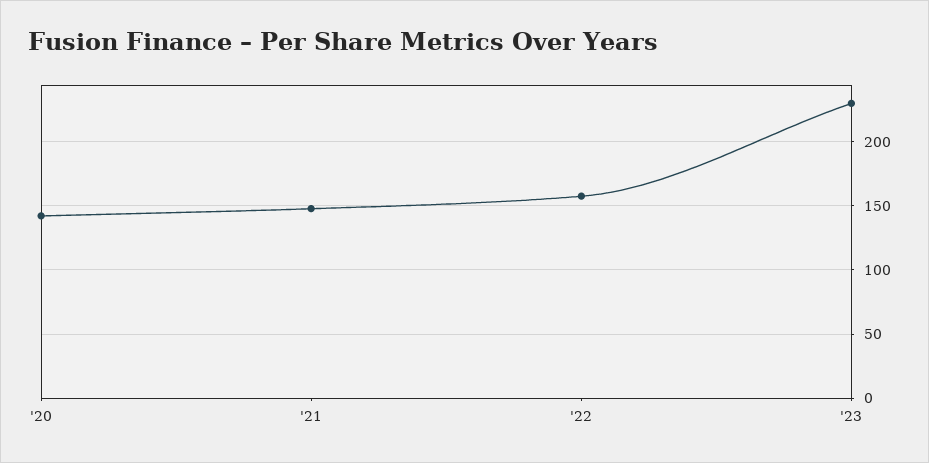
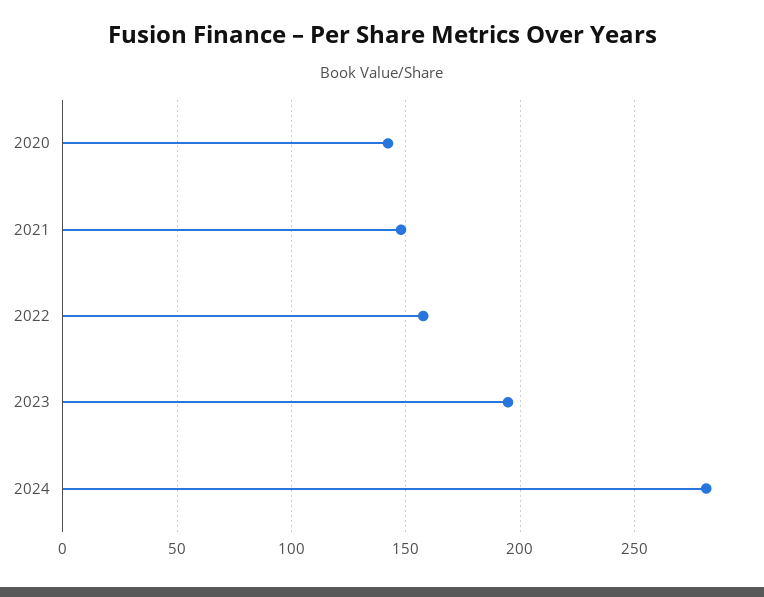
'23: 230 -> 195
2024: none -> 280

